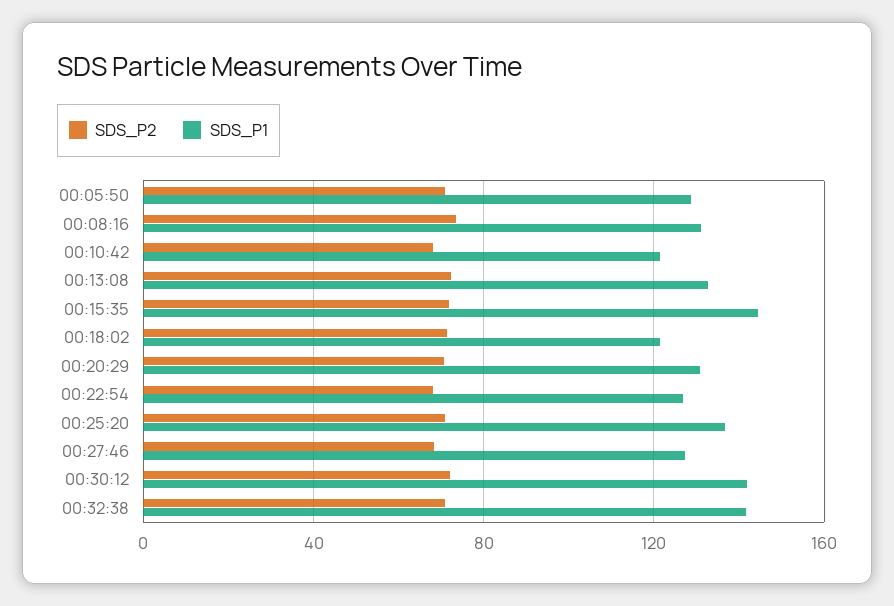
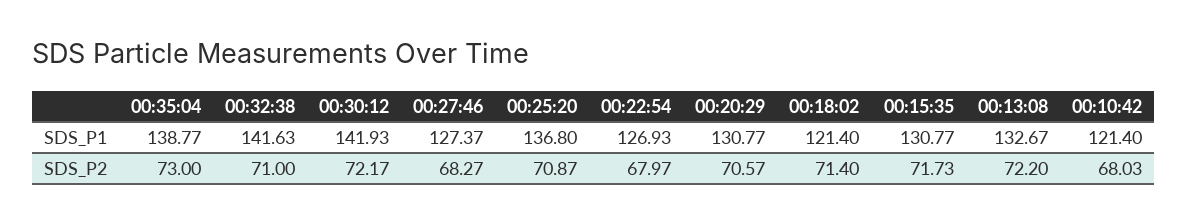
SDS_P2, 00:05:50: 70 -> none
SDS_P1, 00:05:50: 130 -> none
SDS_P2, 00:08:16: 75 -> none
SDS_P1, 00:08:16: 130 -> none
SDS_P1, 00:15:35: 145 -> 130.77
SDS_P1, 00:35:04: none -> 138.77
SDS_P2, 00:35:04: none -> 73

